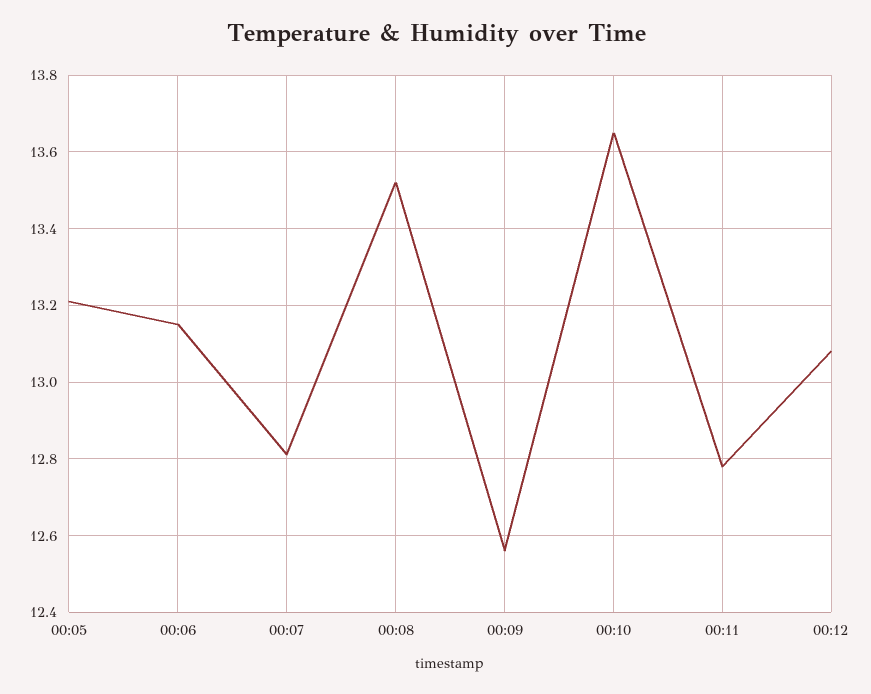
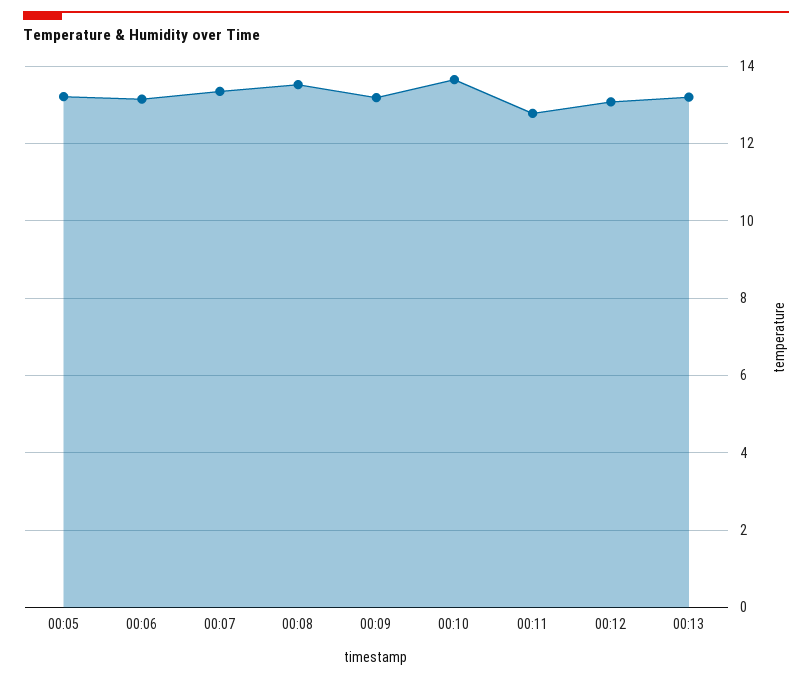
00:07: 12.8 -> 13.4
00:09: 12.55 -> 13.2
00:13: none -> 13.2

